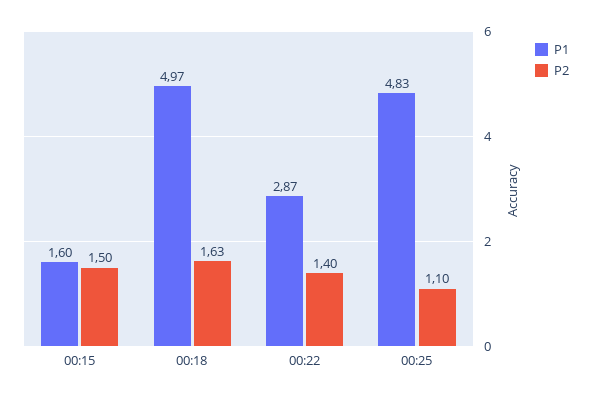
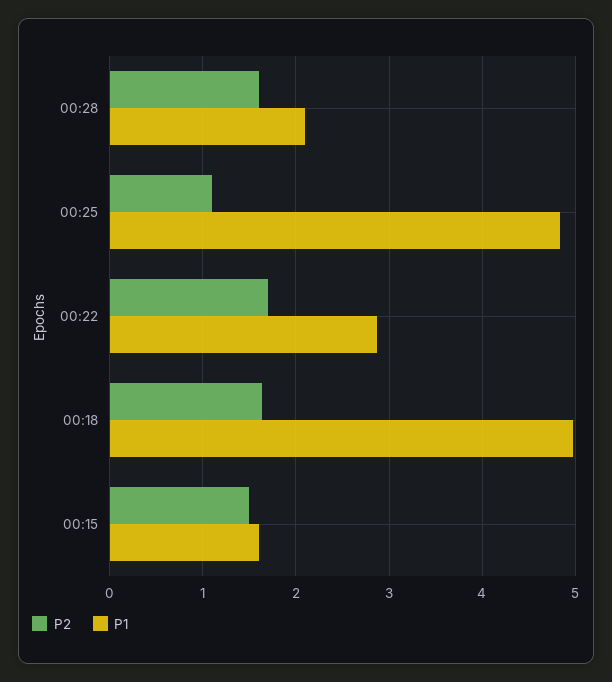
P2, 00:22: 1.4 -> 1.7
P2, 00:28: none -> 1.6
P1, 00:28: none -> 2.1

